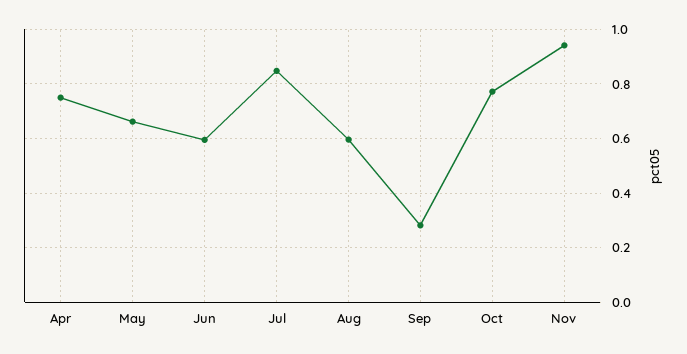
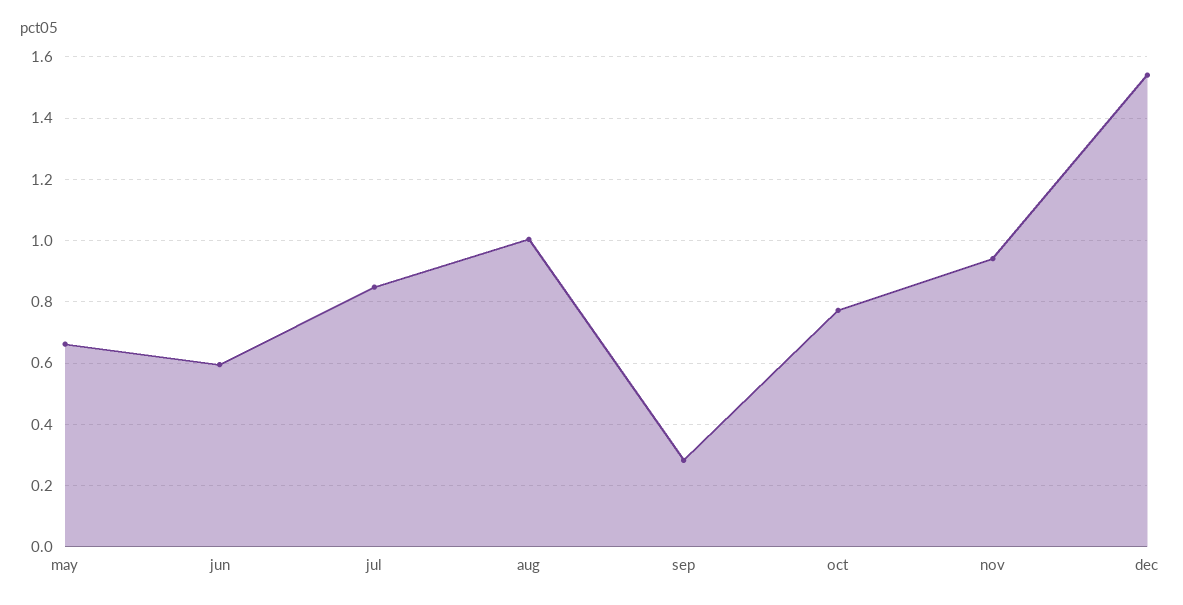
Apr: 0.75 -> none
Aug: 0.6 -> 1
dec: none -> 1.54

